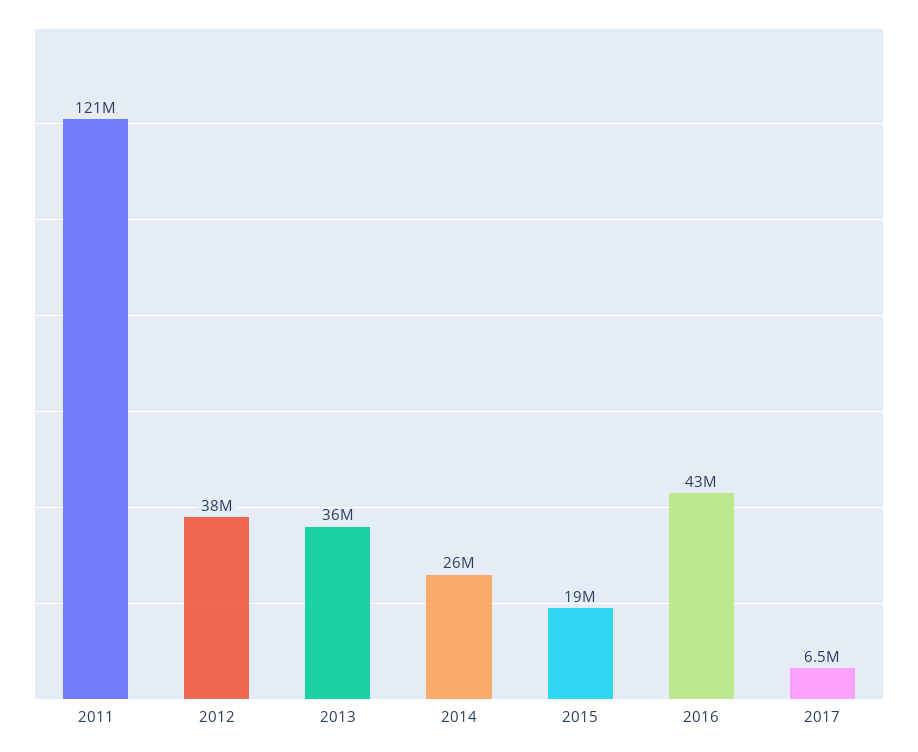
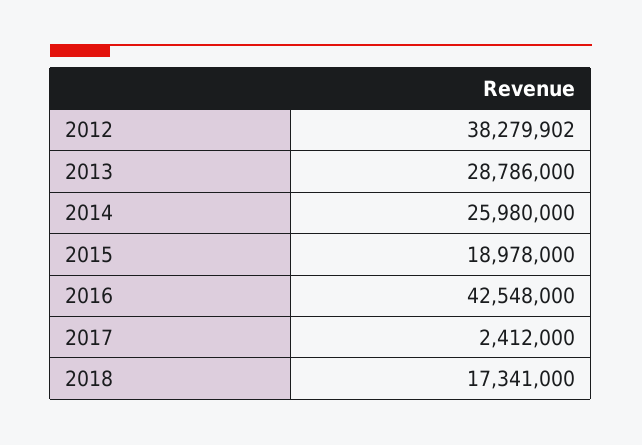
2011: 121000000 -> none
2013: 36000000 -> 28786000
2017: 6500000 -> 2412000
2018: none -> 17341000

